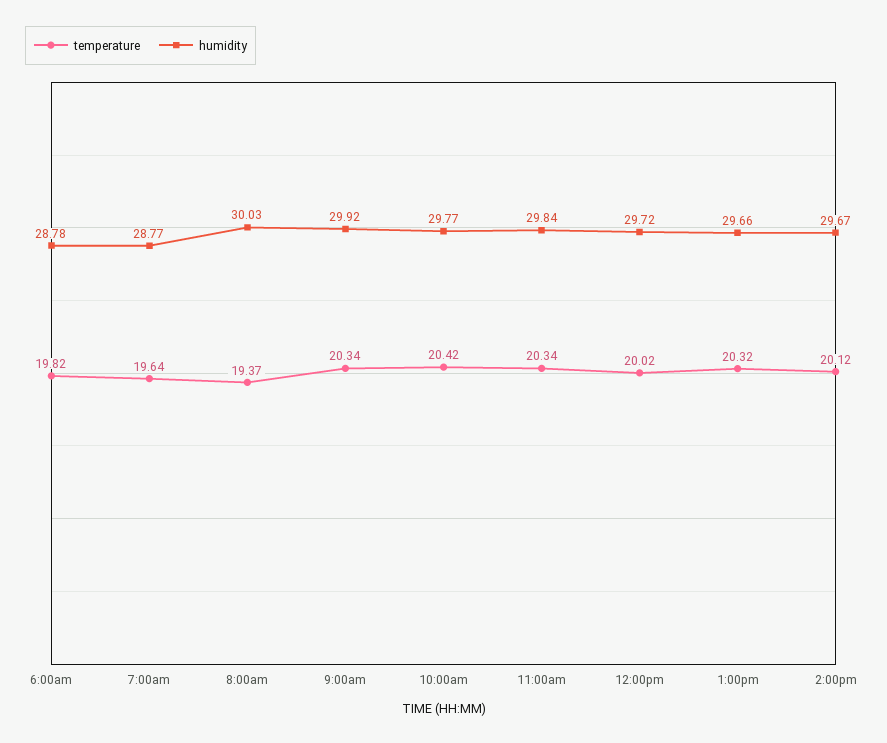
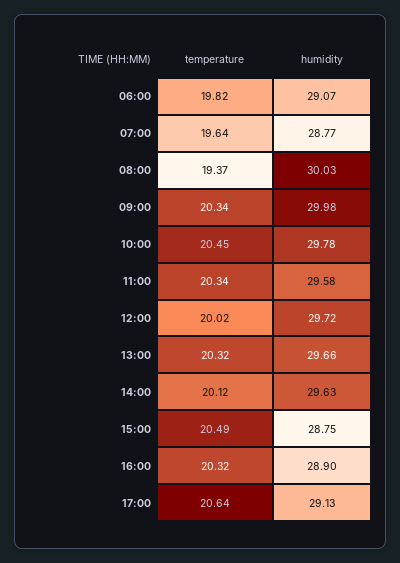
humidity, 6:00am: 28.78 -> 29.07
humidity, 9:00am: 29.92 -> 29.98
temperature, 10:00am: 20.42 -> 20.45
humidity, 10:00am: 29.77 -> 29.78
humidity, 11:00am: 29.84 -> 29.58
humidity, 2:00pm: 29.67 -> 29.63
temperature, 15:00: none -> 20.49
humidity, 15:00: none -> 28.75
temperature, 16:00: none -> 20.32
humidity, 16:00: none -> 28.9
temperature, 17:00: none -> 20.64
humidity, 17:00: none -> 29.13

